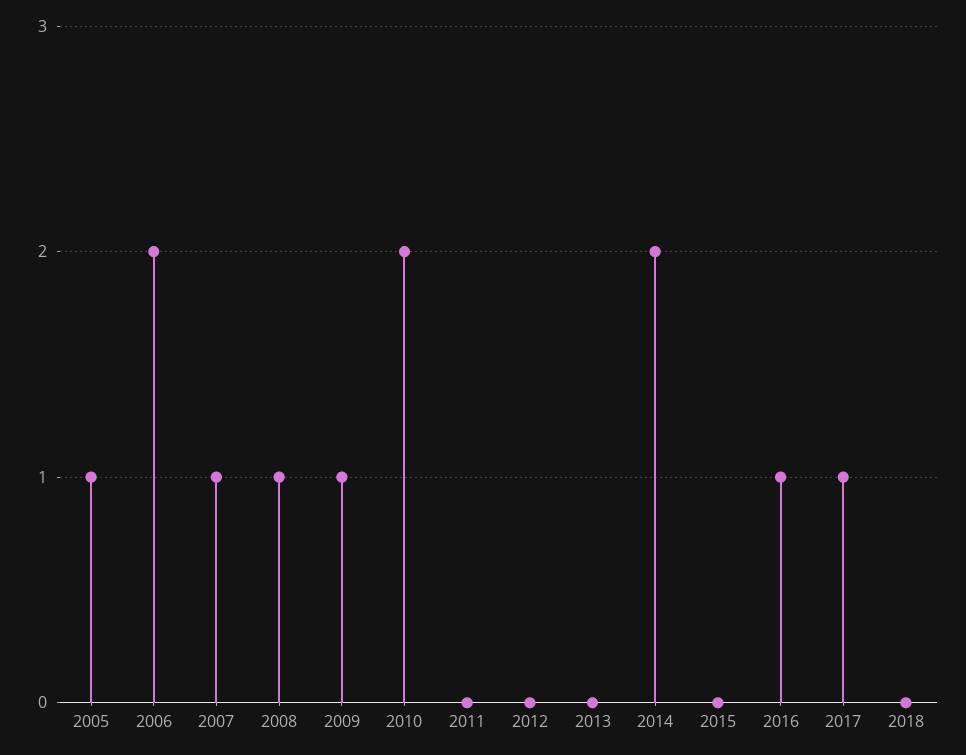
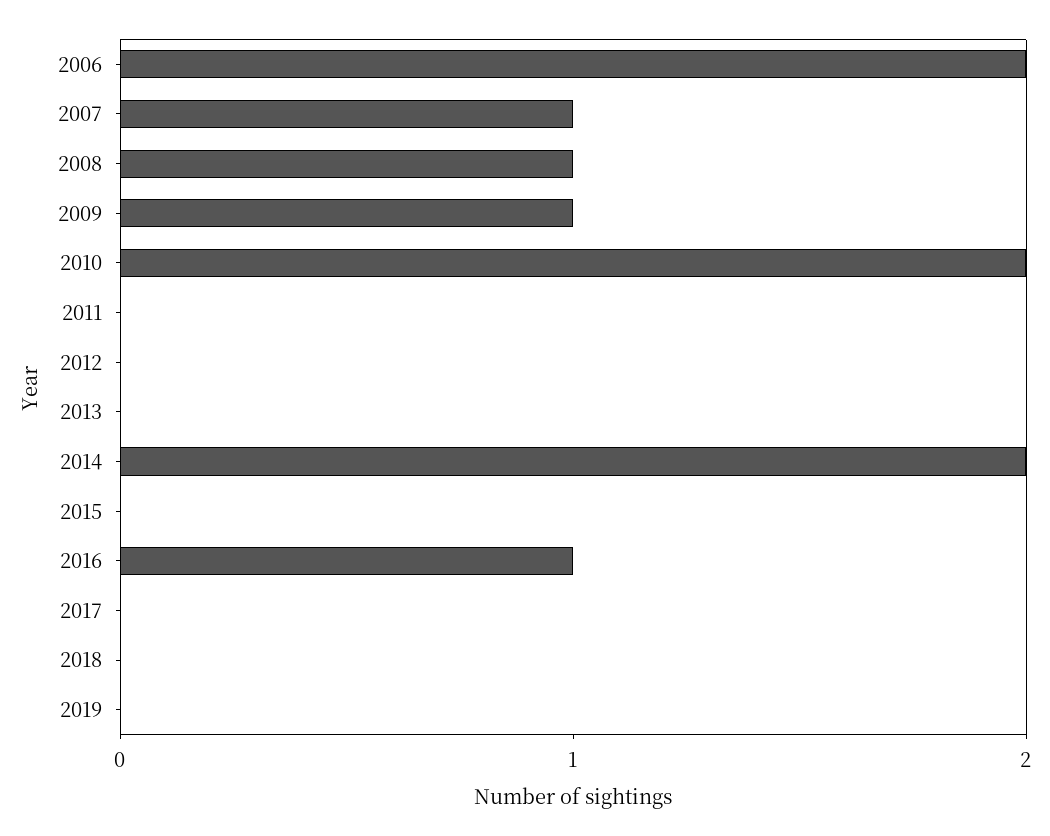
2005: 1 -> none
2017: 1 -> 0
2019: none -> 0

